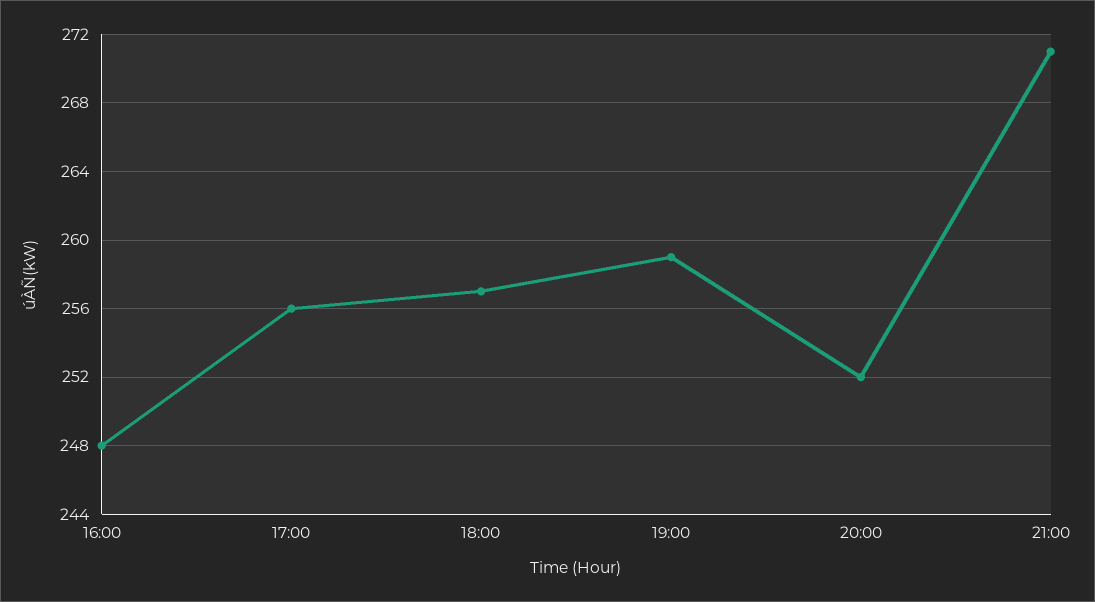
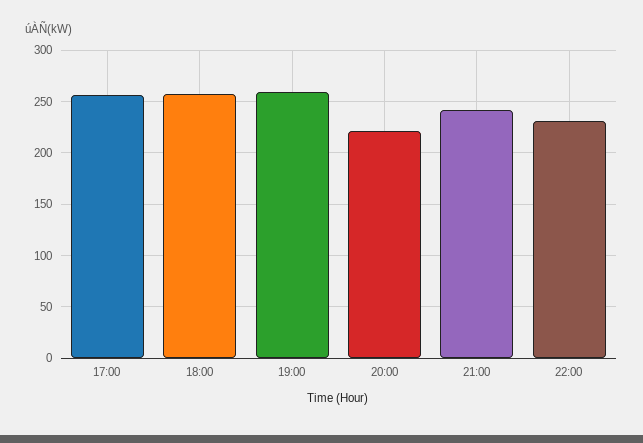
16:00: 248 -> none
20:00: 252 -> 220
21:00: 271 -> 240
22:00: none -> 230

